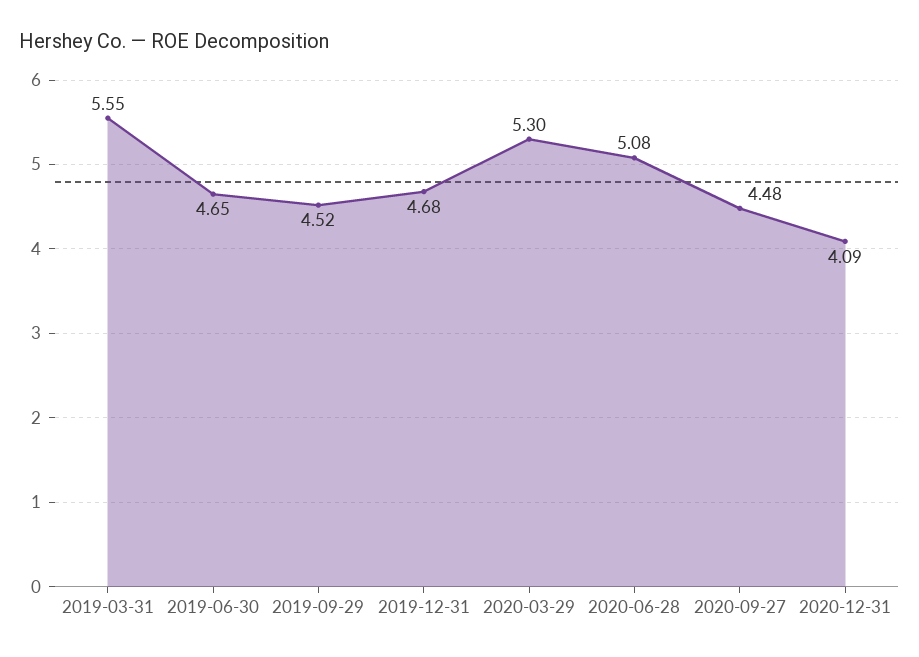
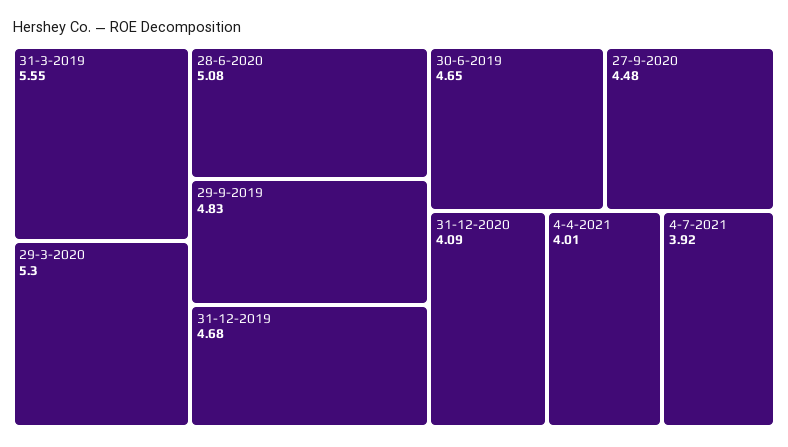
2019-09-29: 4.52 -> 4.83
4-4-2021: none -> 4.01
4-7-2021: none -> 3.92

